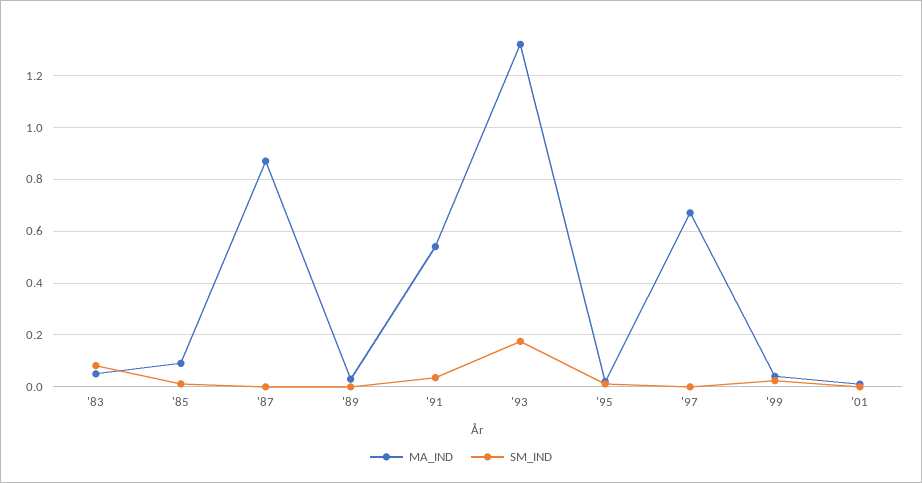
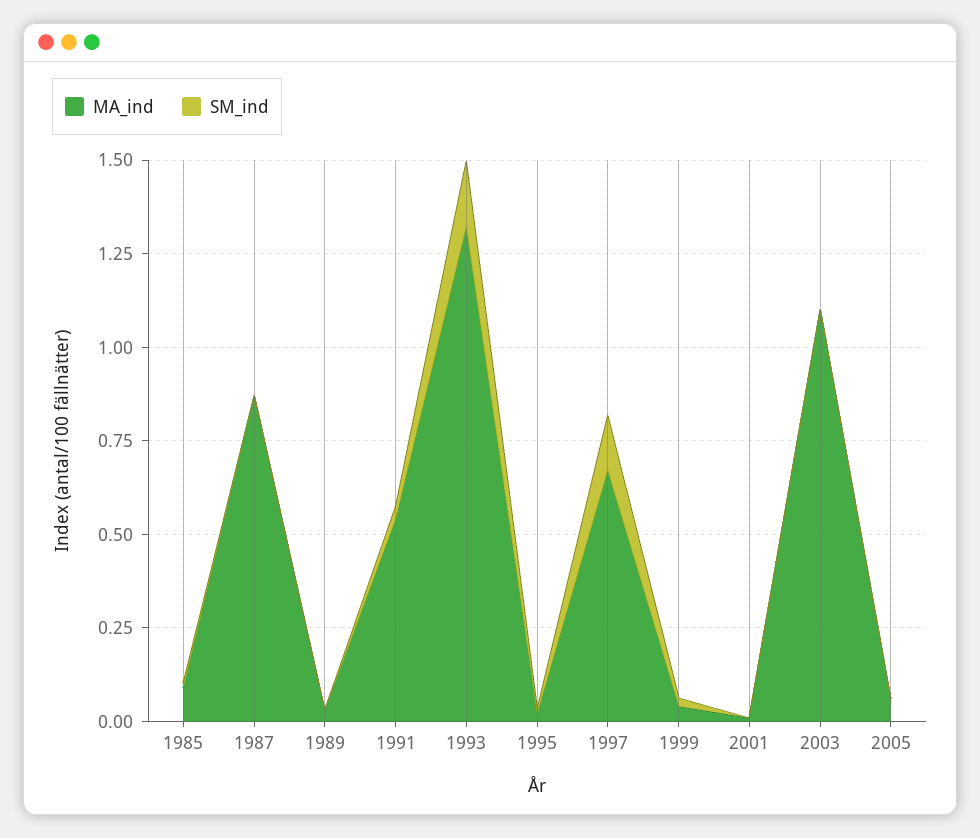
MA_IND, '83: 0.05 -> none
SM_IND, '83: 0.075 -> none
SM_IND, '97: 0 -> 0.15
MA_IND, 2003: none -> 1.1
SM_IND, 2003: none -> 0
MA_IND, 2005: none -> 0.05
SM_IND, 2005: none -> 0

